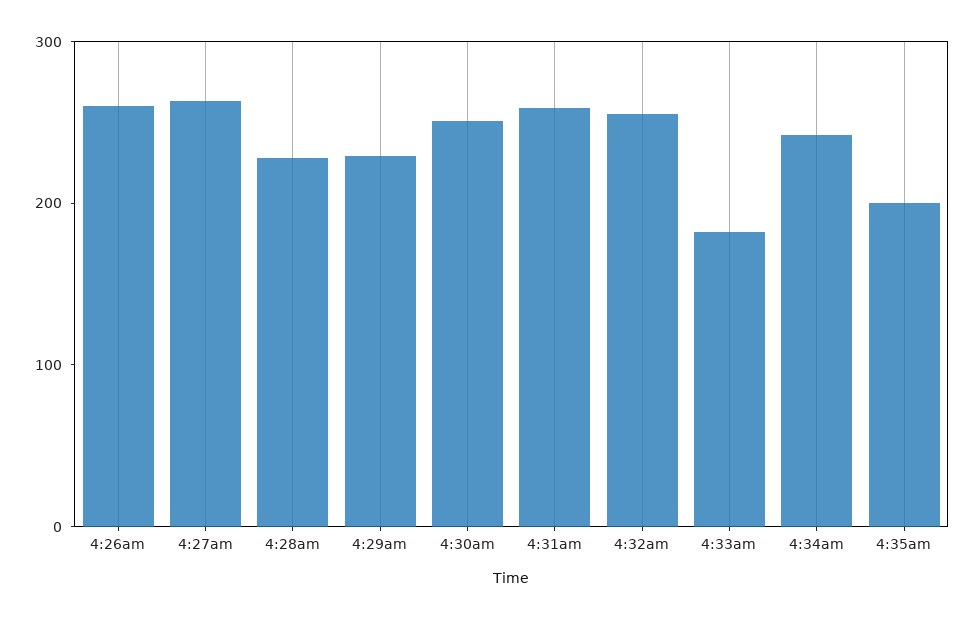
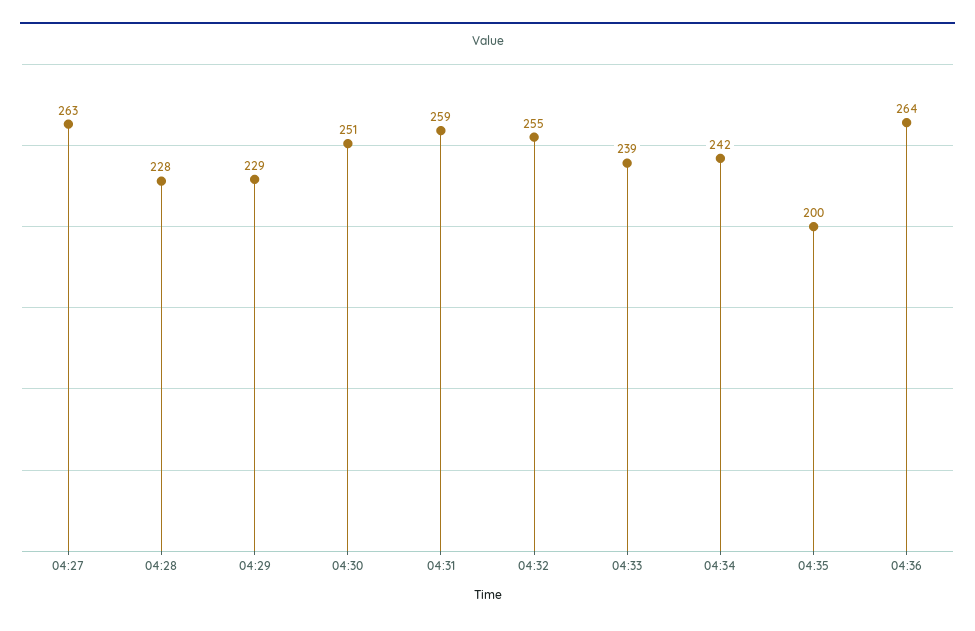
4:26am: 260 -> none
4:33am: 180 -> 239
04:36: none -> 264

